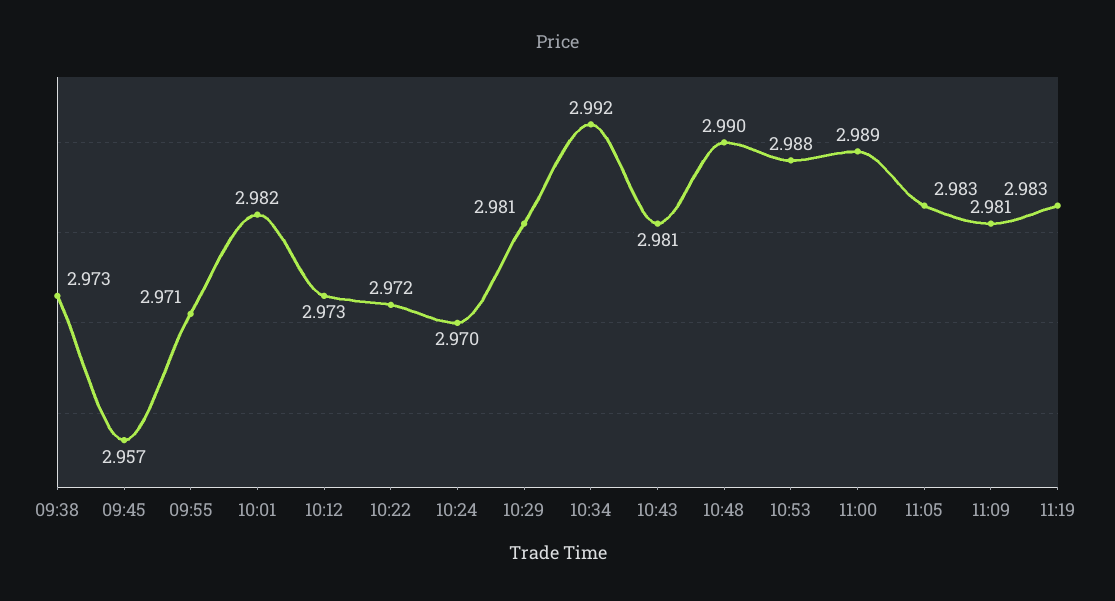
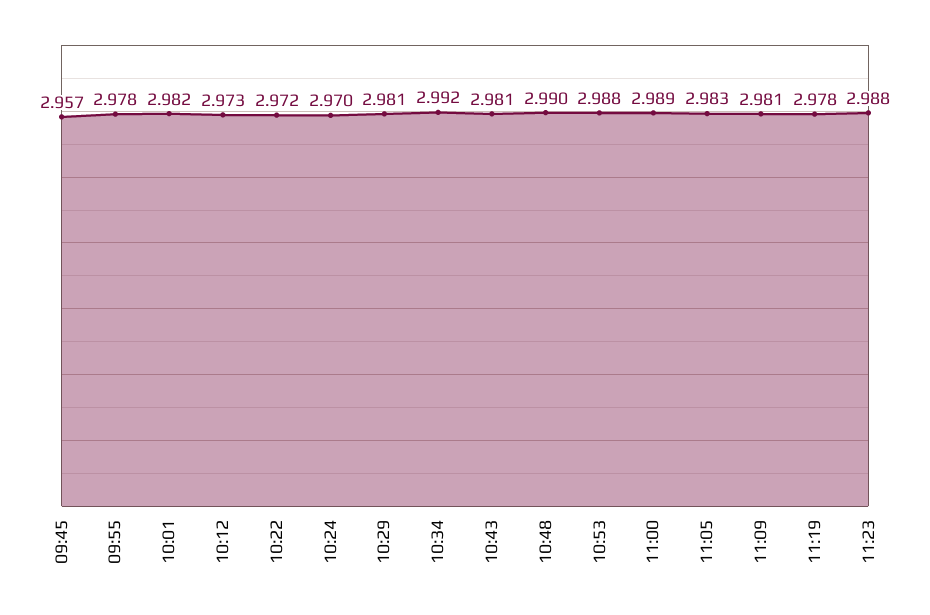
09:38: 2.973 -> none
09:55: 2.971 -> 2.978
11:19: 2.983 -> 2.978
11:23: none -> 2.988

